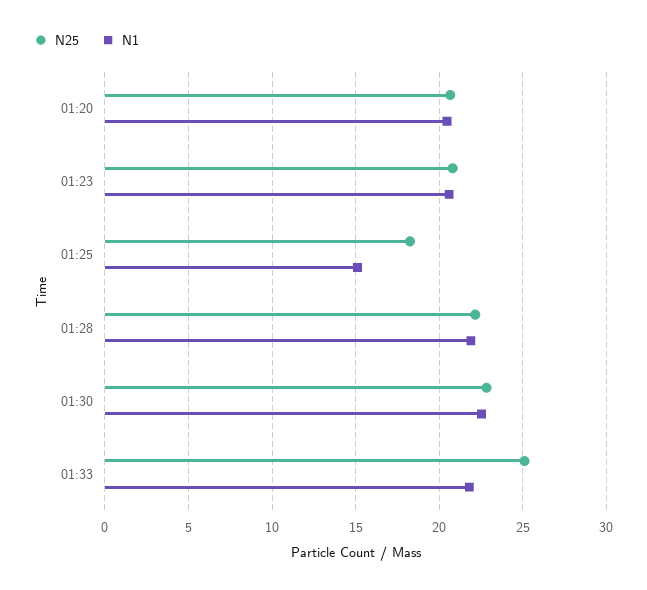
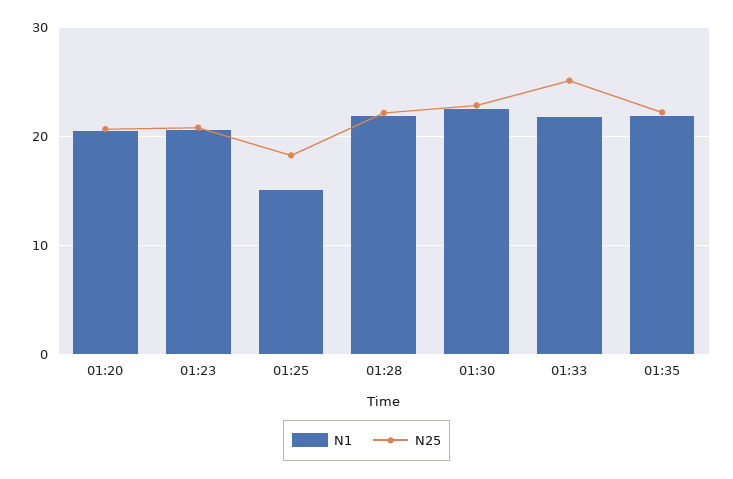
N1, 01:35: none -> 22
N25, 01:35: none -> 22

